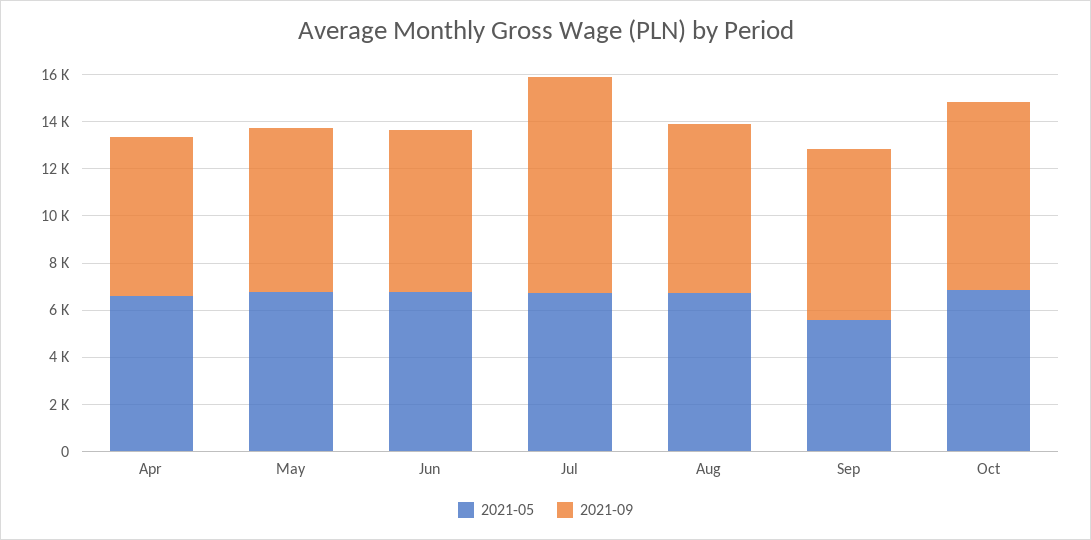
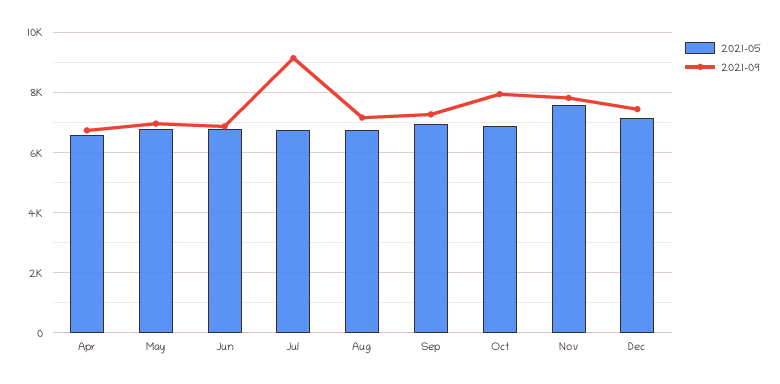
2021-05, Sep: 5500 -> 7000
2021-05, Nov: none -> 7600
2021-09, Nov: none -> 7800
2021-05, Dec: none -> 7200
2021-09, Dec: none -> 7400

